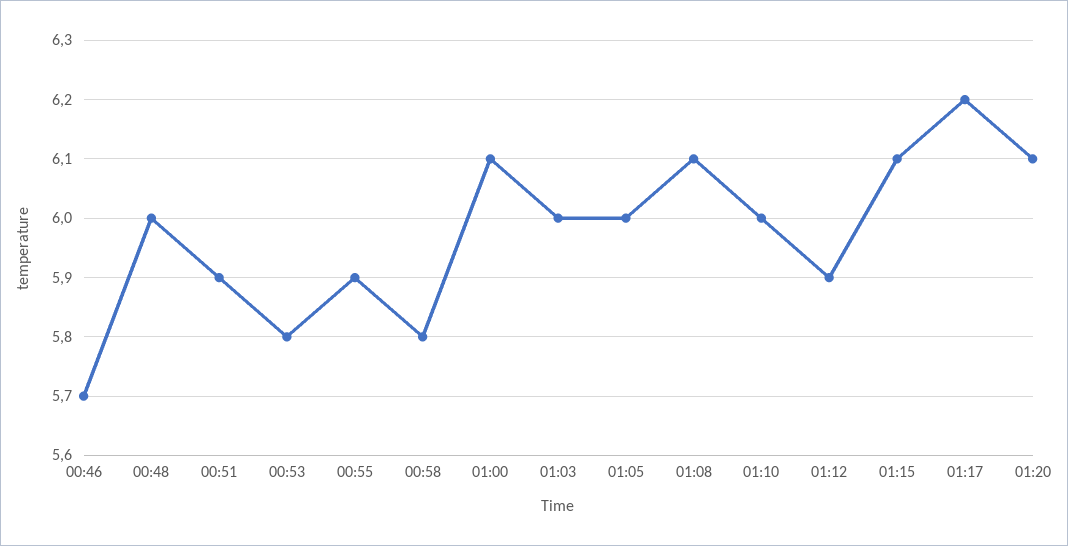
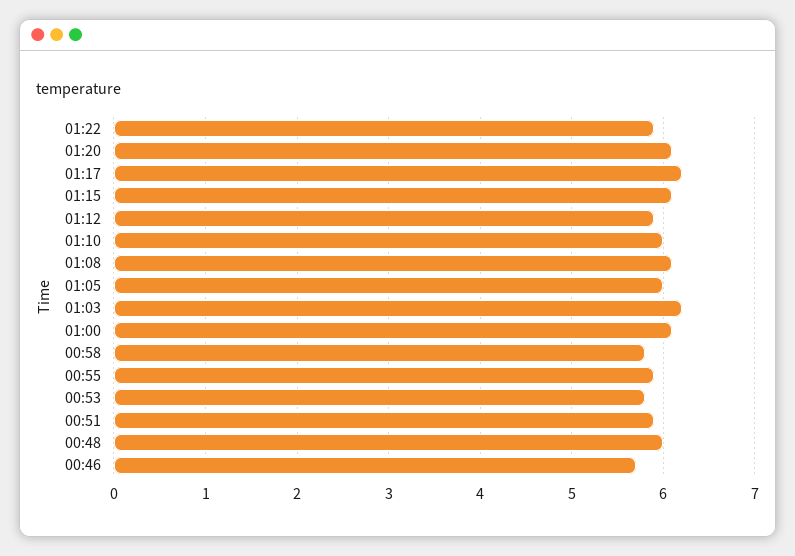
01:03: 6 -> 6.2
01:22: none -> 5.9

